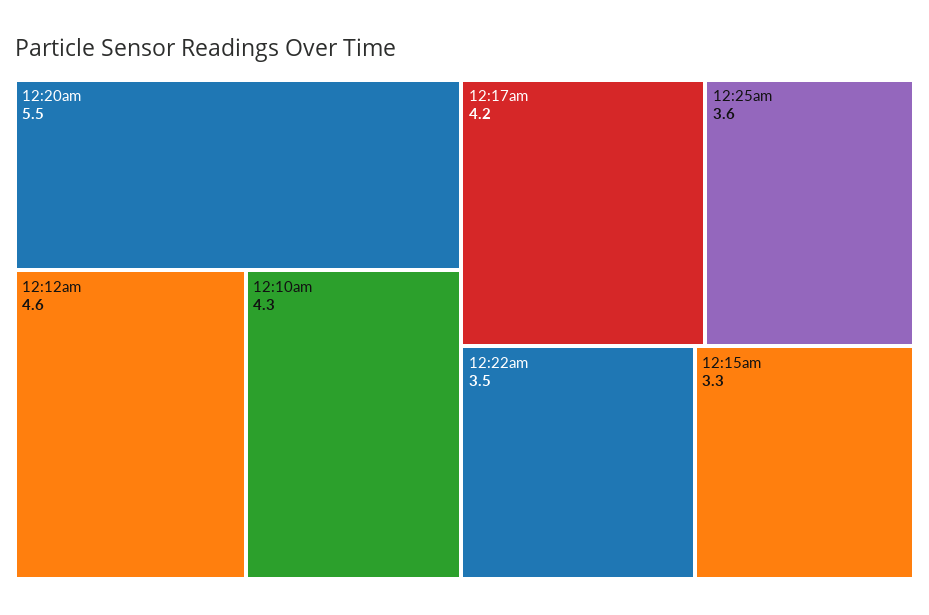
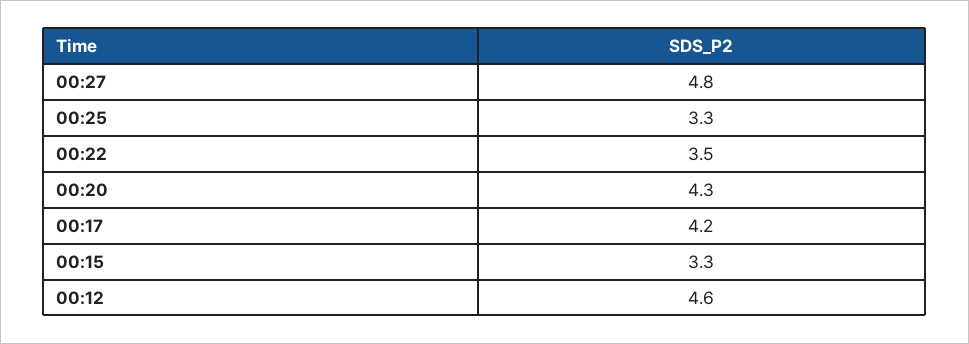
12:20am: 5.5 -> 4.3
12:10am: 4.3 -> none
12:25am: 3.6 -> 3.3
00:27: none -> 4.8

